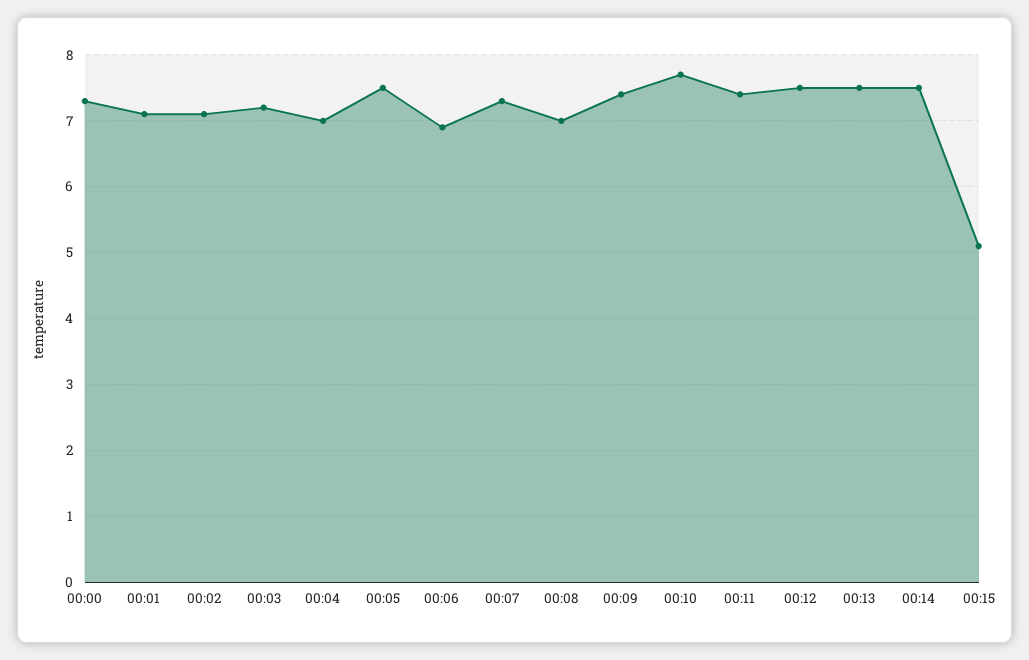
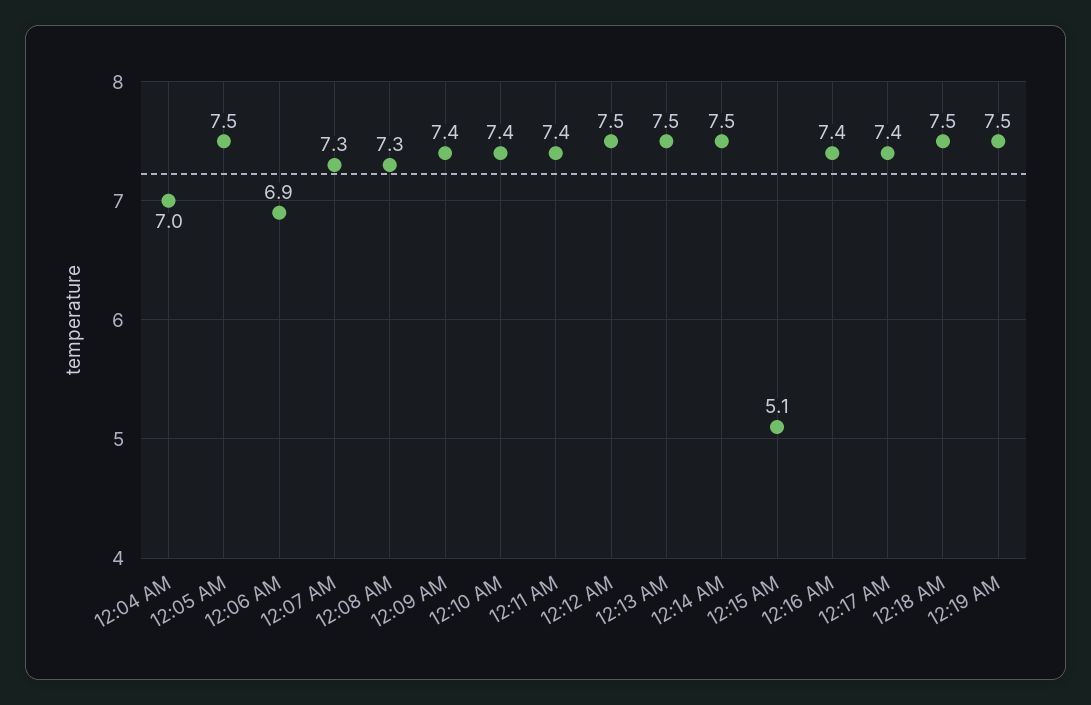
00:00: 7.3 -> none
00:01: 7.1 -> none
00:02: 7.1 -> none
00:03: 7.2 -> none
00:08: 7 -> 7.3
00:10: 7.7 -> 7.4
12:16 AM: none -> 7.4
12:17 AM: none -> 7.4
12:18 AM: none -> 7.5
12:19 AM: none -> 7.5

